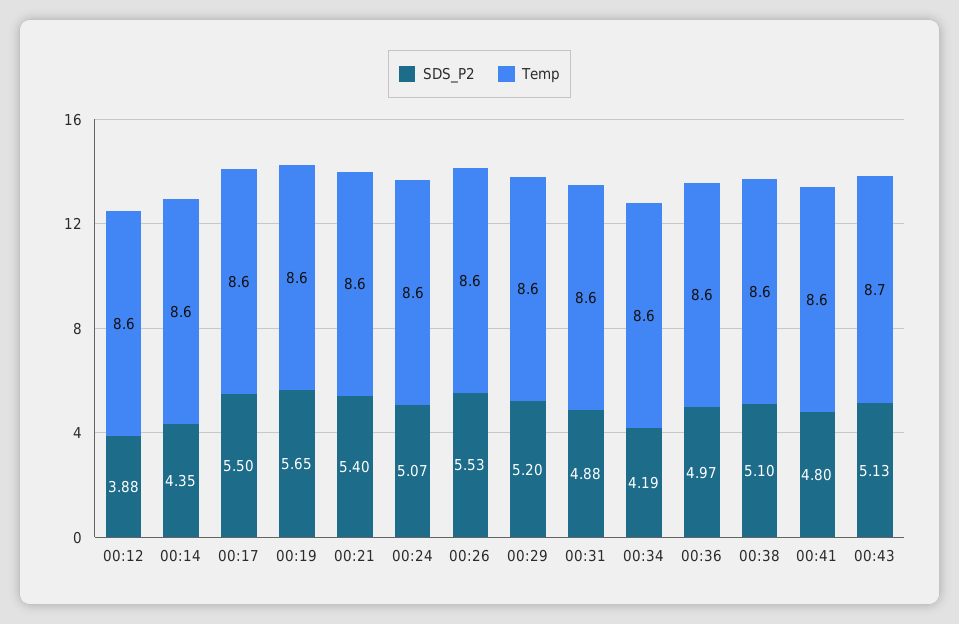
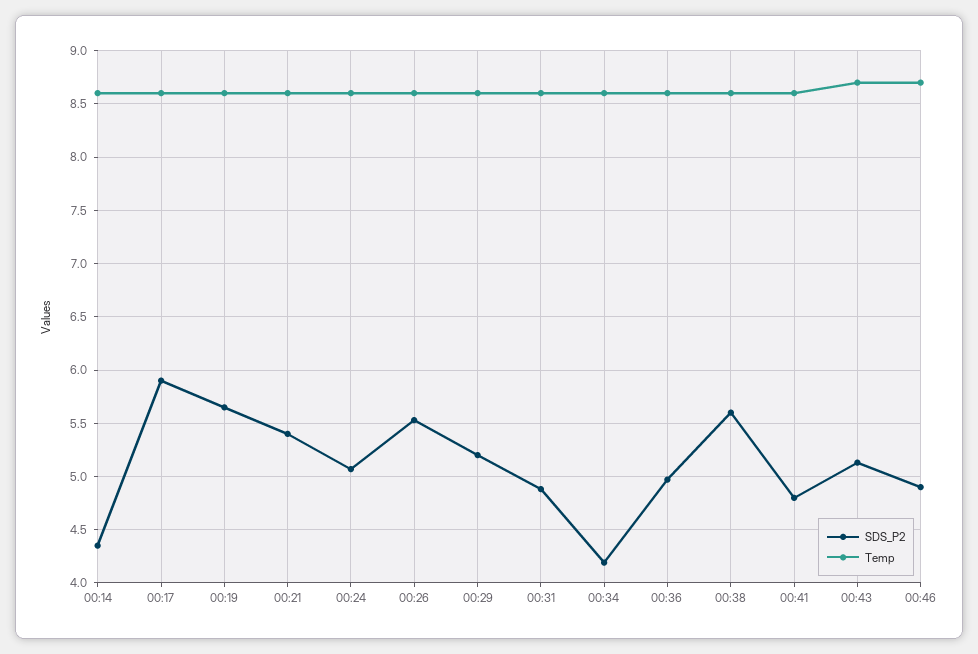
SDS_P2, 00:12: 3.88 -> none
Temp, 00:12: 8.6 -> none
SDS_P2, 00:17: 5.5 -> 5.9
SDS_P2, 00:38: 5.1 -> 5.6
SDS_P2, 00:46: none -> 4.9
Temp, 00:46: none -> 8.7

